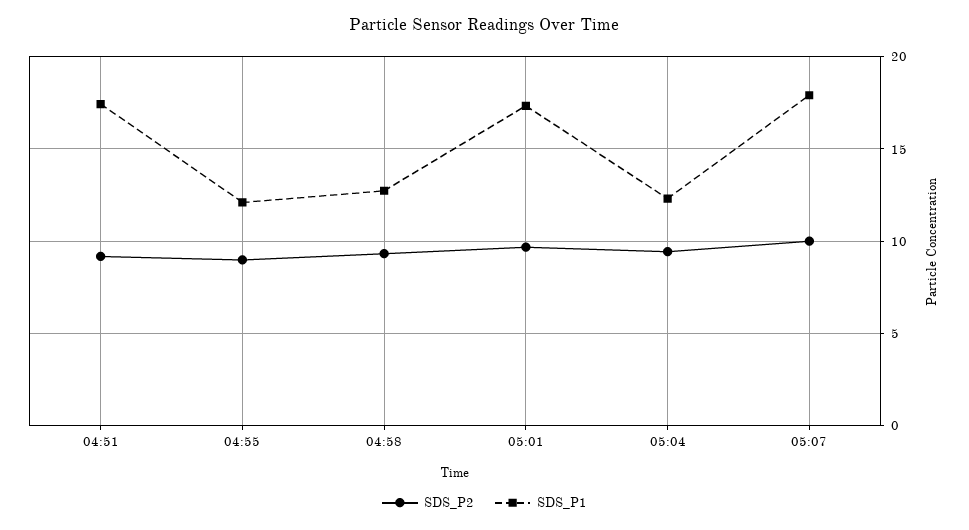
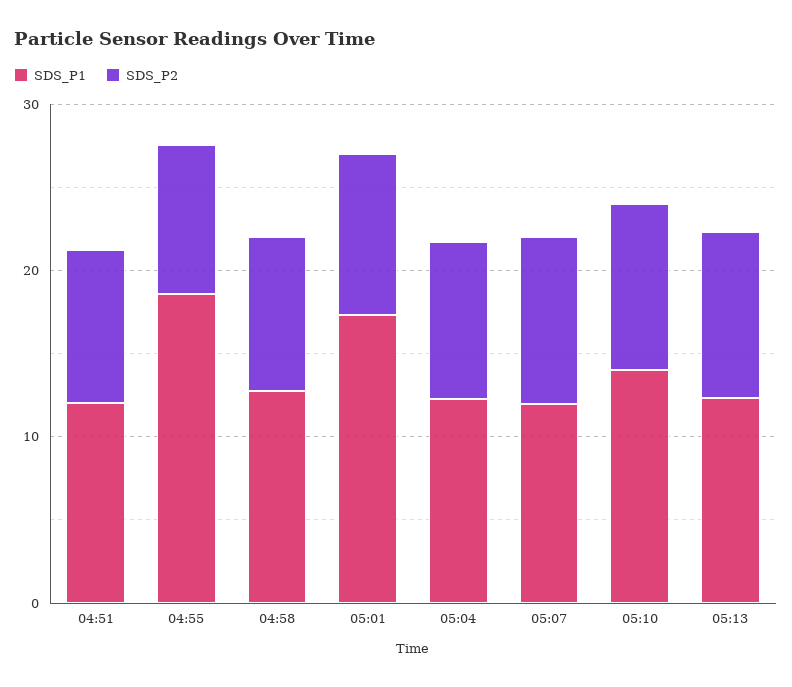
SDS_P1, 04:51: 17.5 -> 12
SDS_P1, 04:55: 12 -> 18
SDS_P1, 05:07: 18 -> 12
SDS_P1, 05:10: none -> 14
SDS_P2, 05:10: none -> 10
SDS_P1, 05:13: none -> 12
SDS_P2, 05:13: none -> 10

